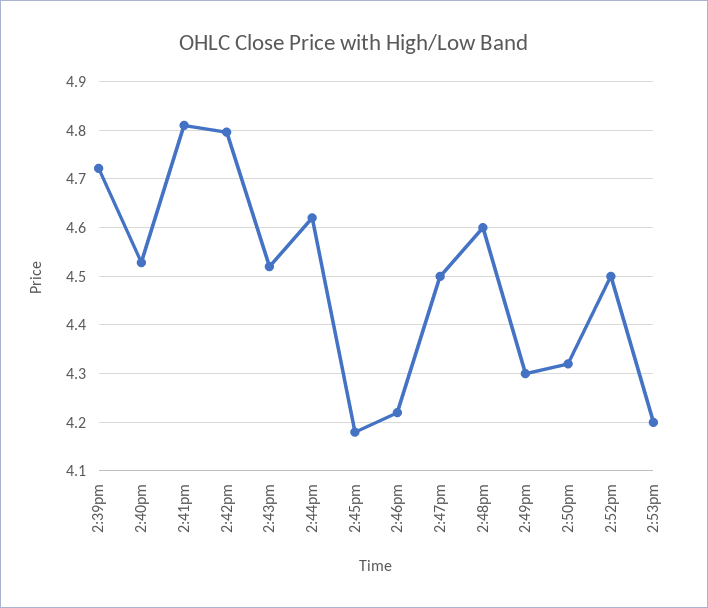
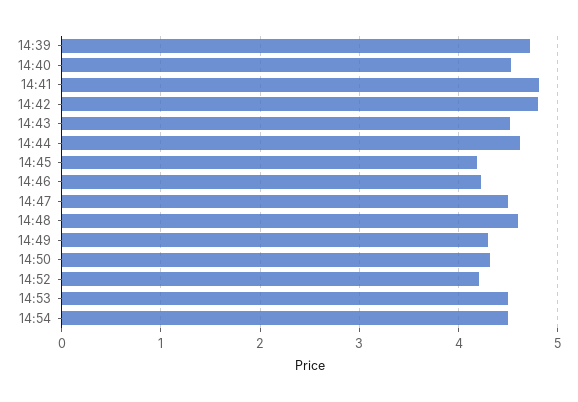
2:52pm: 4.5 -> 4.2
2:53pm: 4.2 -> 4.5
14:54: none -> 4.5

